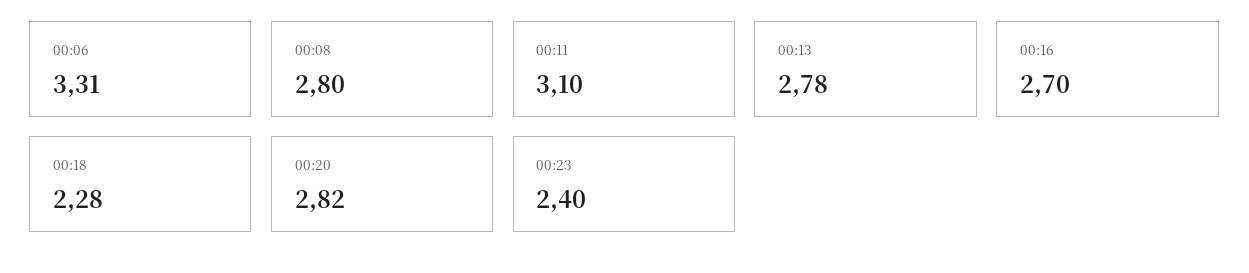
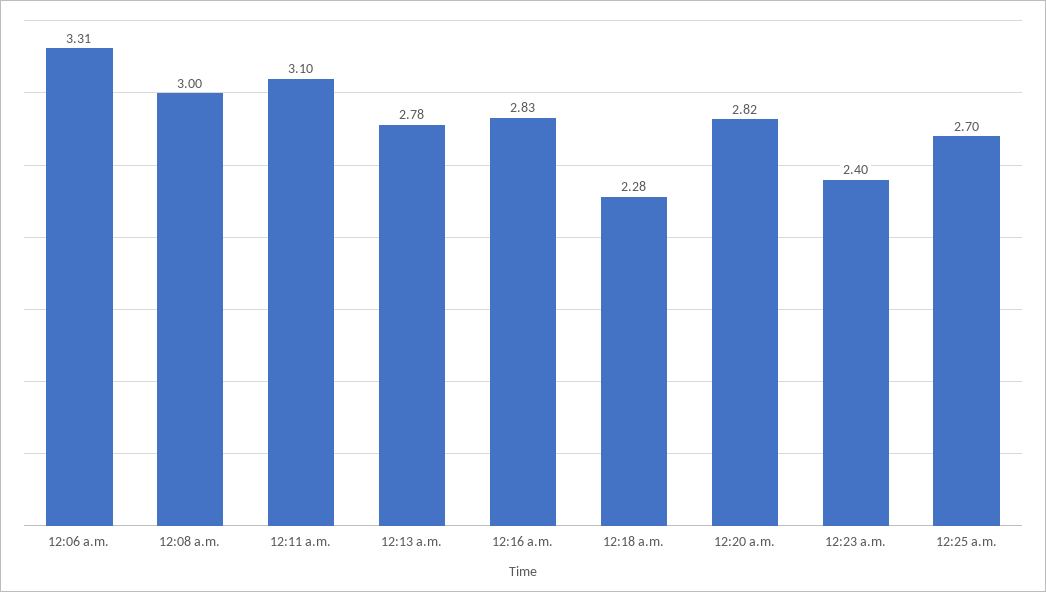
00:08: 2.8 -> 3
00:16: 2.7 -> 2.83
12:25 a.m.: none -> 2.7

